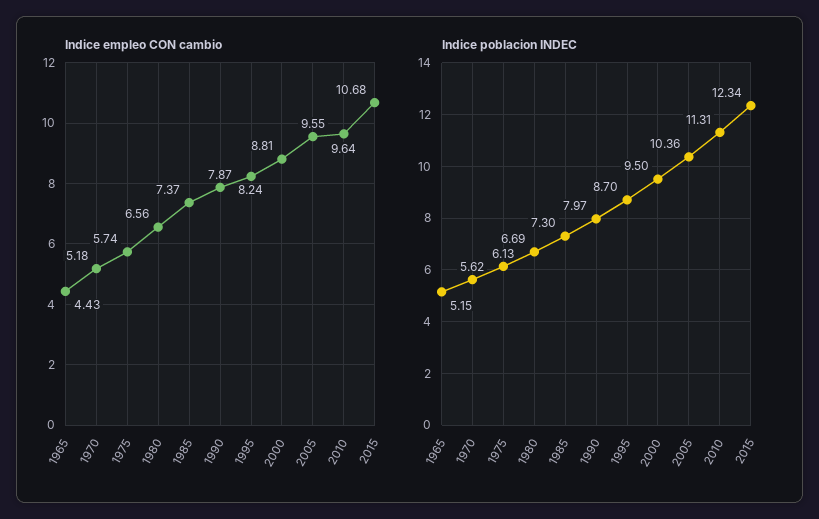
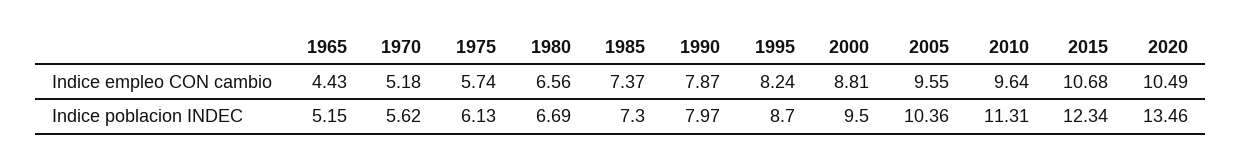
Indice empleo CON cambio, 2020: none -> 10.49
Indice poblacion INDEC, 2020: none -> 13.46

